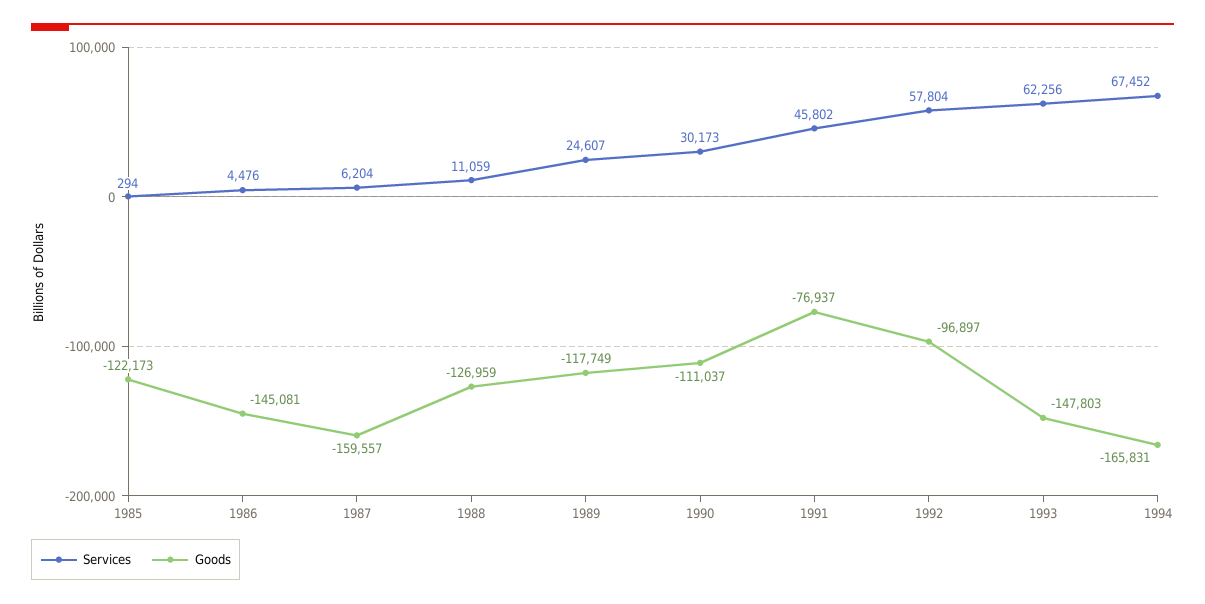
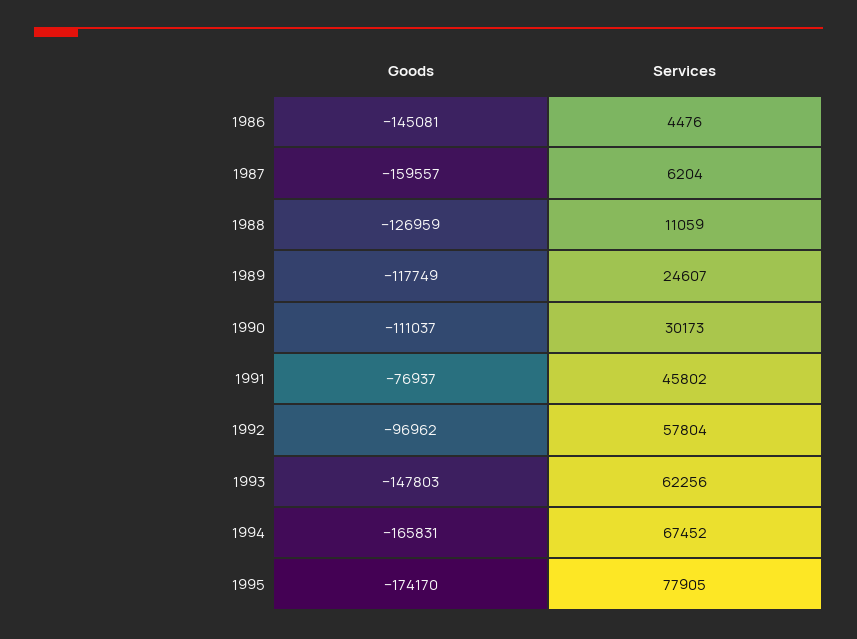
Services, 1985: 294 -> none
Goods, 1985: -122173 -> none
Goods, 1992: -96897 -> -96962
Goods, 1995: none -> -174170
Services, 1995: none -> 77905

